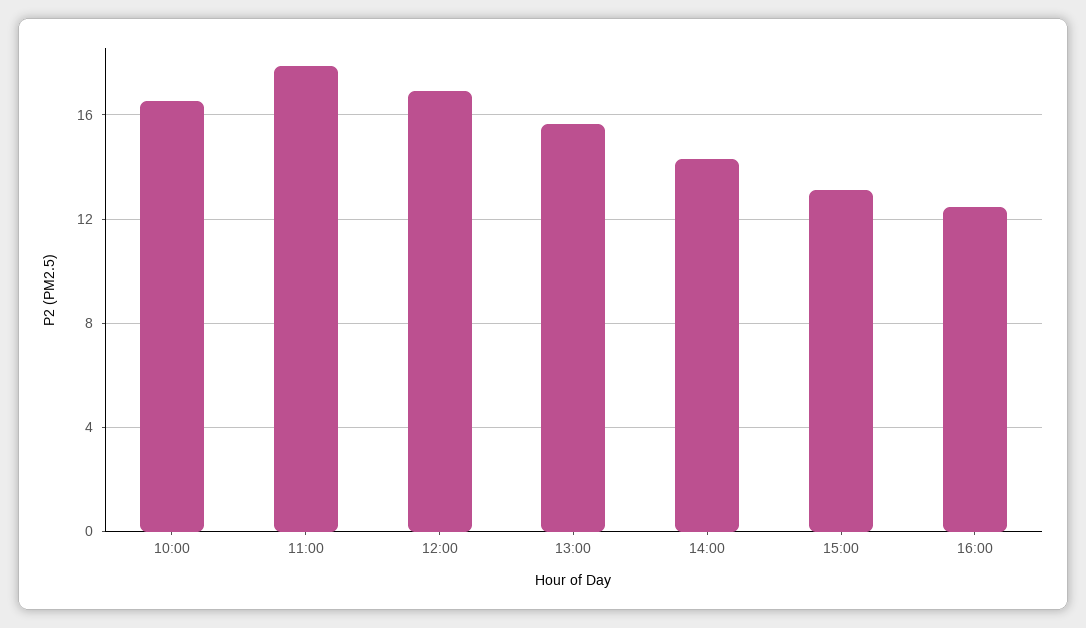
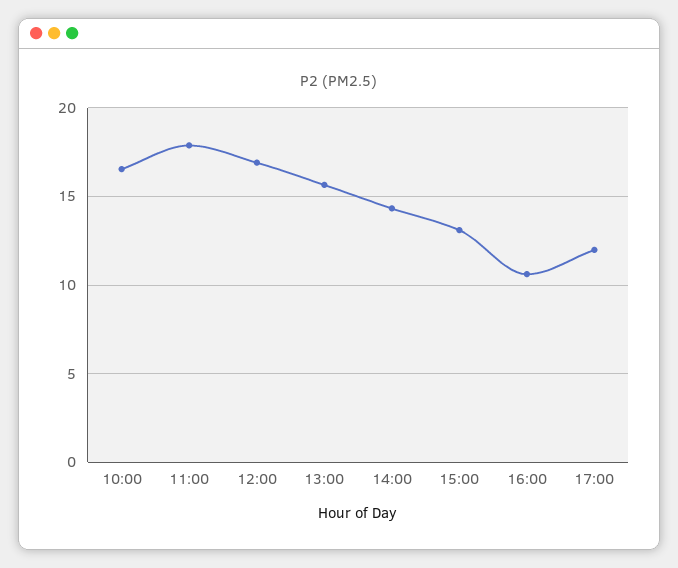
16:00: 12.5 -> 10.5
17:00: none -> 12

